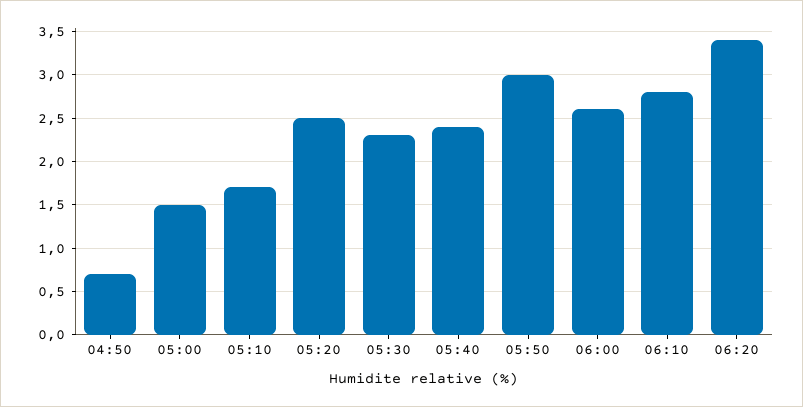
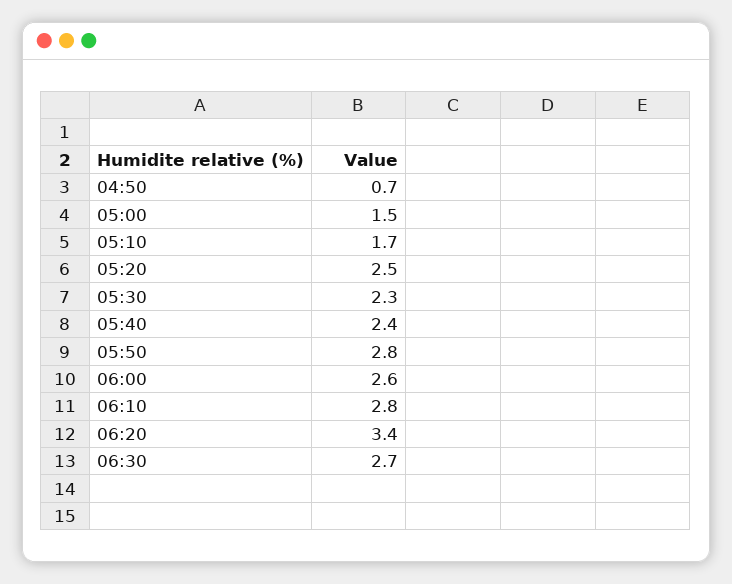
05:50: 3 -> 2.8
06:30: none -> 2.7

